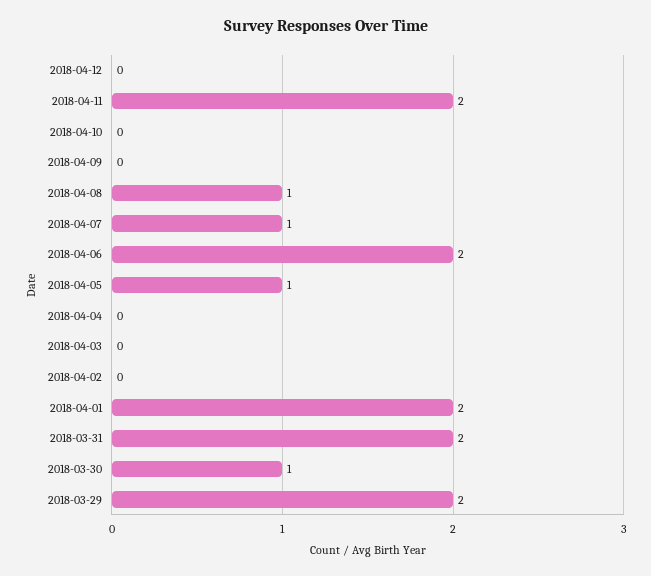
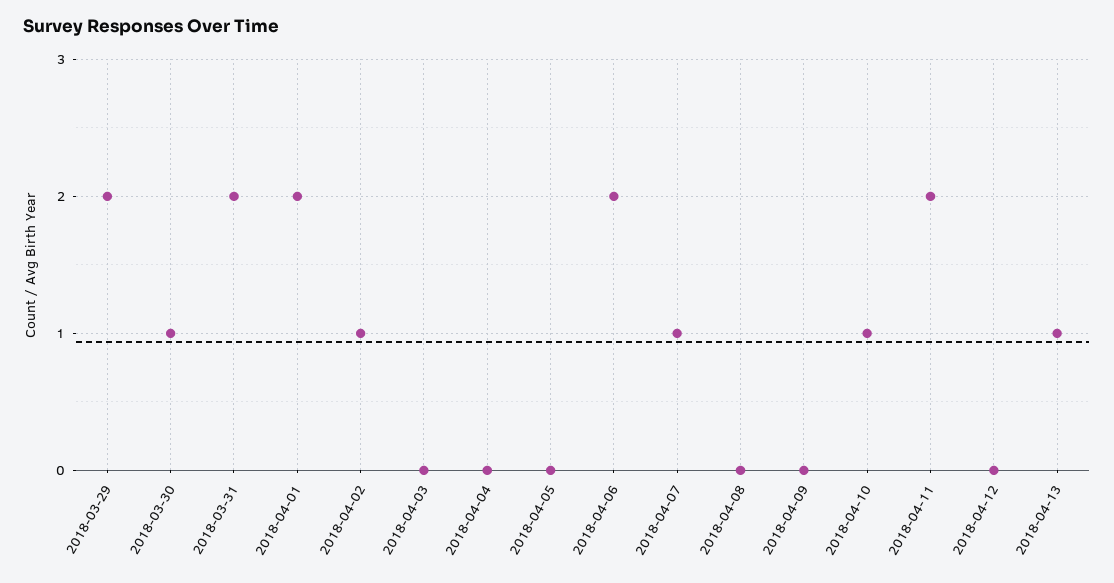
2018-04-10: 0 -> 1
2018-04-08: 1 -> 0
2018-04-05: 1 -> 0
2018-04-02: 0 -> 1
2018-04-13: none -> 1

